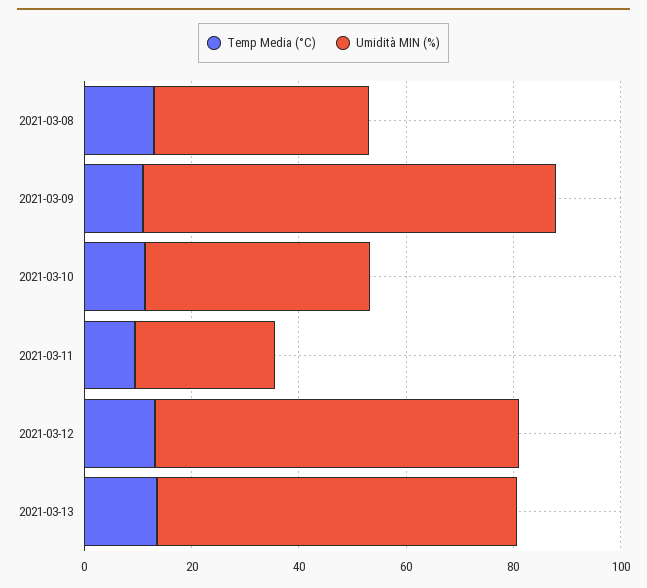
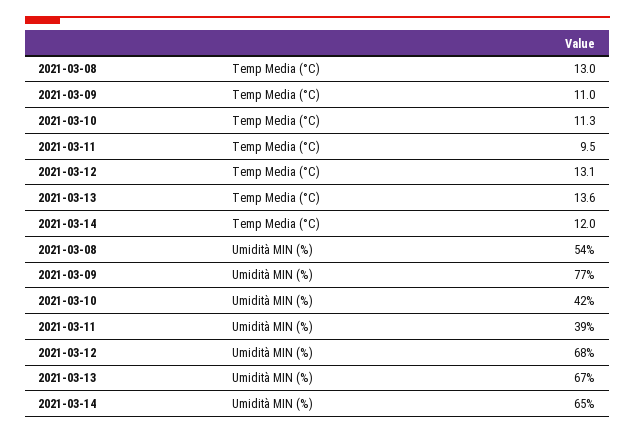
Umidità MIN (%), 2021-03-08: 40 -> 54
Umidità MIN (%), 2021-03-11: 25 -> 39
Temp Media (°C), 2021-03-14: none -> 12
Umidità MIN (%), 2021-03-14: none -> 65

